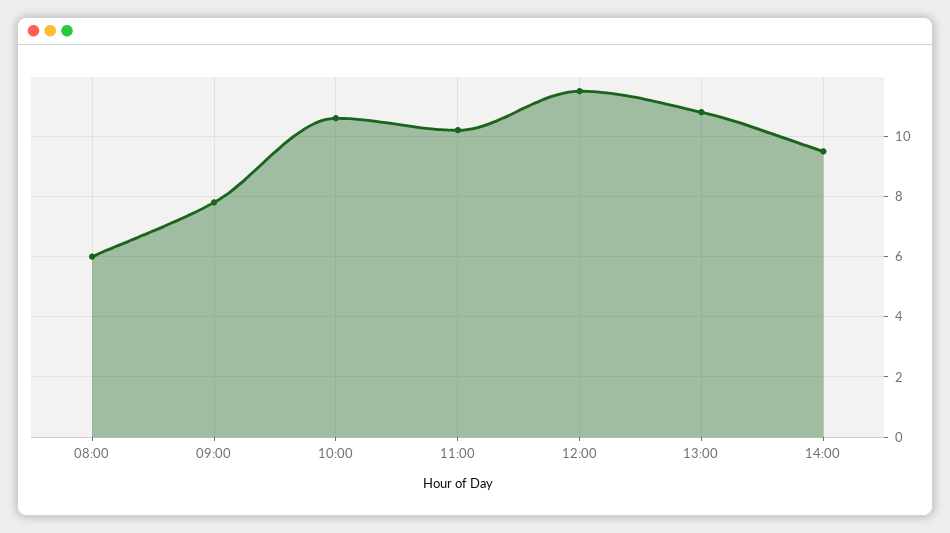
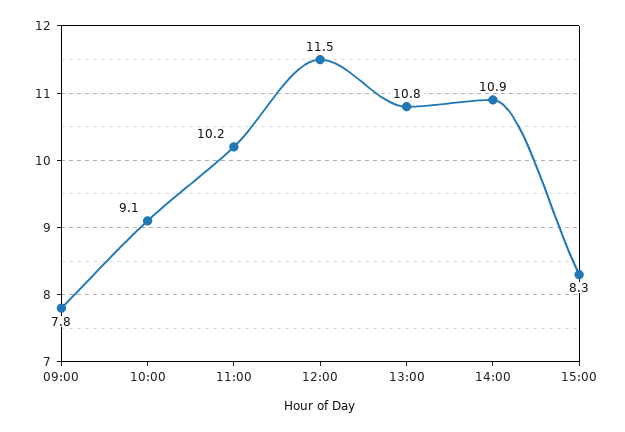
08:00: 6 -> none
10:00: 10.5 -> 9.1
14:00: 9.5 -> 10.9
15:00: none -> 8.3

